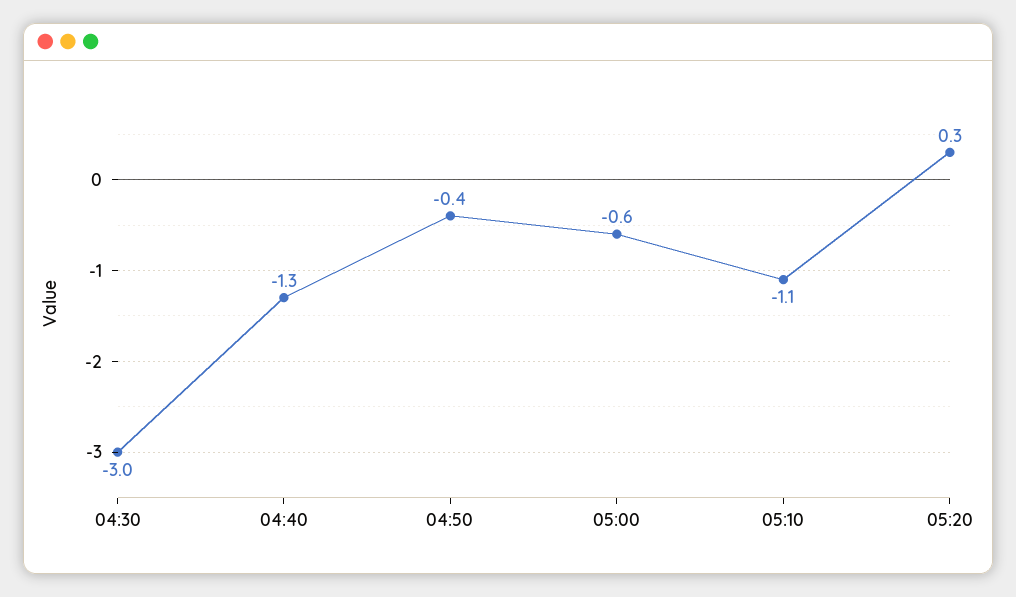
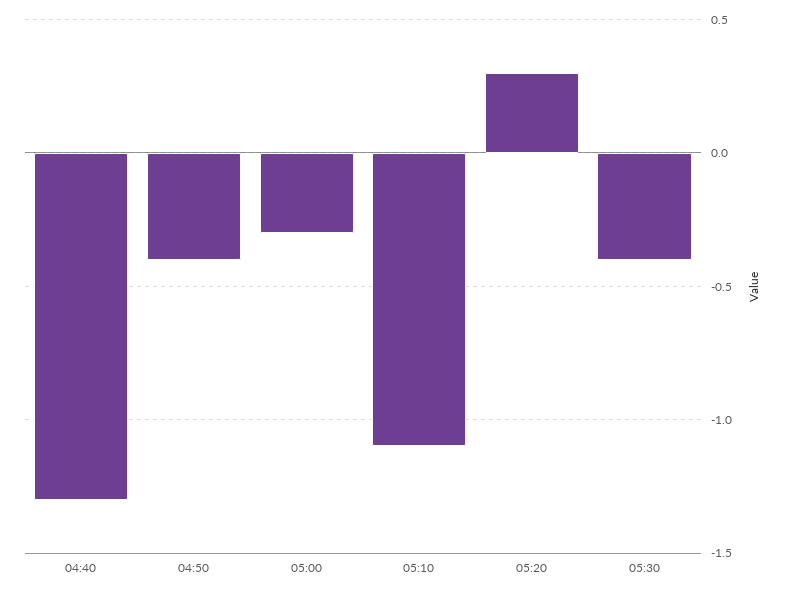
04:30: -3 -> none
05:00: -0.6 -> -0.3
05:30: none -> -0.4

